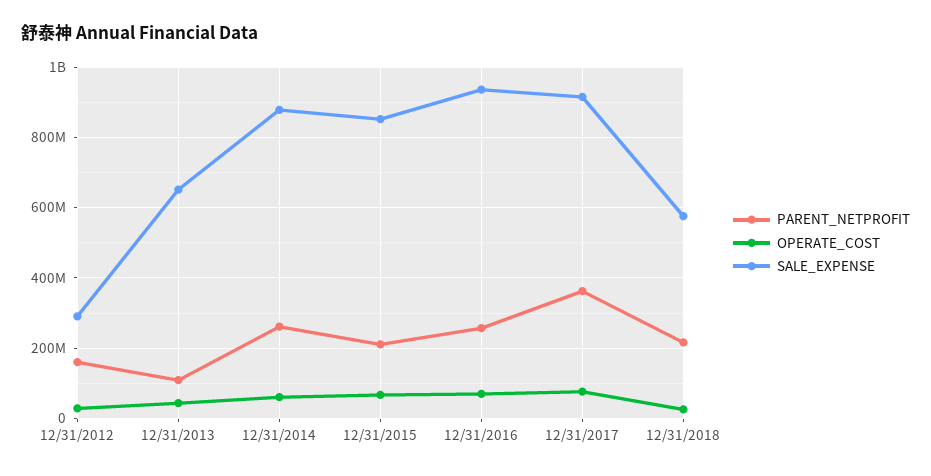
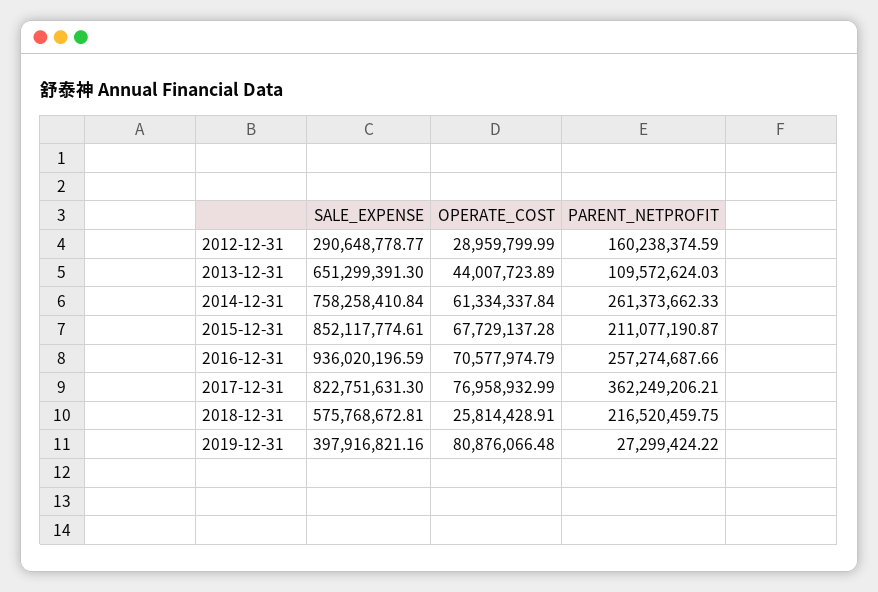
SALE_EXPENSE, 12/31/2014: 880000000 -> 758258410.84
SALE_EXPENSE, 12/31/2017: 920000000 -> 822751631.3
SALE_EXPENSE, 2019-12-31: none -> 397916821.16
OPERATE_COST, 2019-12-31: none -> 80876066.48
PARENT_NETPROFIT, 2019-12-31: none -> 27299424.22

